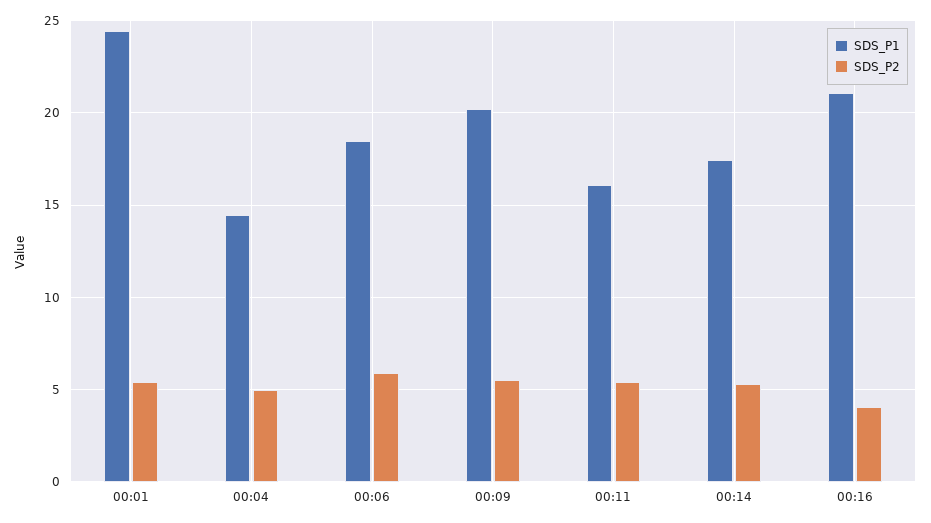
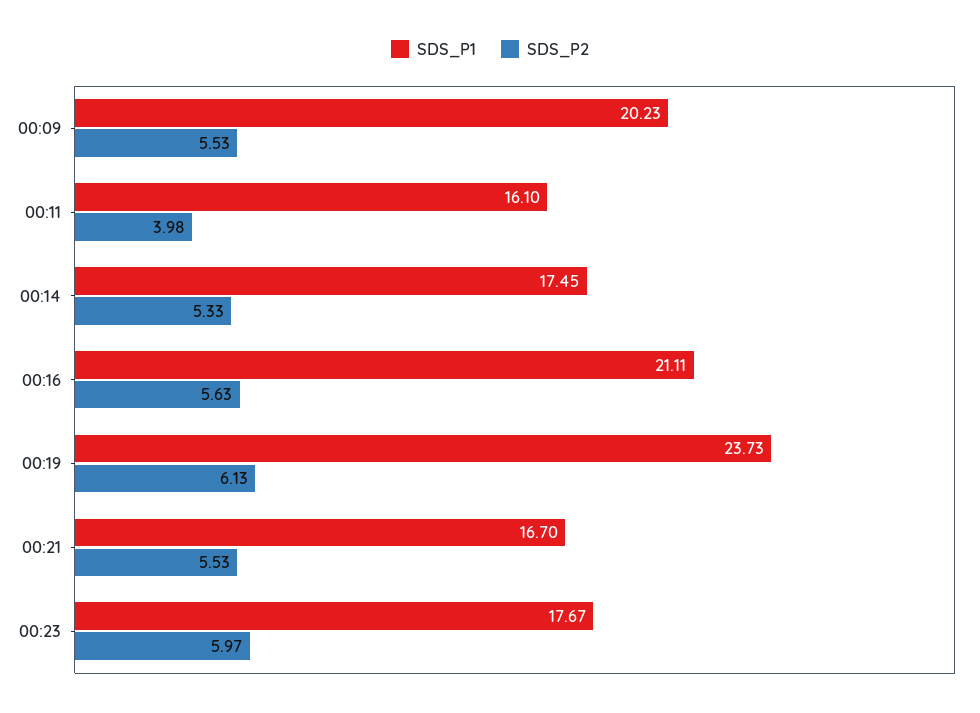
SDS_P1, 00:01: 24.5 -> none
SDS_P2, 00:01: 5.5 -> none
SDS_P1, 00:04: 14.5 -> none
SDS_P2, 00:04: 5 -> none
SDS_P1, 00:06: 18.5 -> none
SDS_P2, 00:06: 6 -> none
SDS_P2, 00:11: 5.5 -> 3.98
SDS_P2, 00:16: 4 -> 5.63
SDS_P1, 00:19: none -> 23.73
SDS_P2, 00:19: none -> 6.13
SDS_P1, 00:21: none -> 16.7
SDS_P2, 00:21: none -> 5.53
SDS_P1, 00:23: none -> 17.67
SDS_P2, 00:23: none -> 5.97

